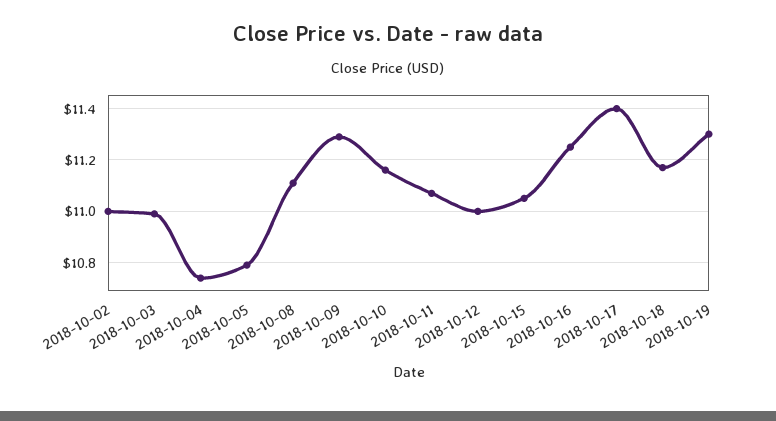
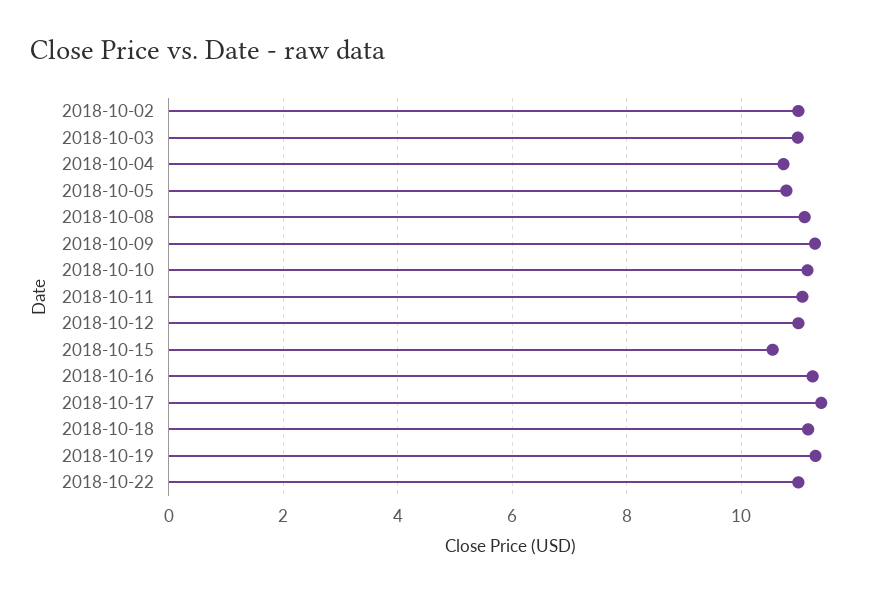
2018-10-15: 11.05 -> 10.6
2018-10-22: none -> 11

